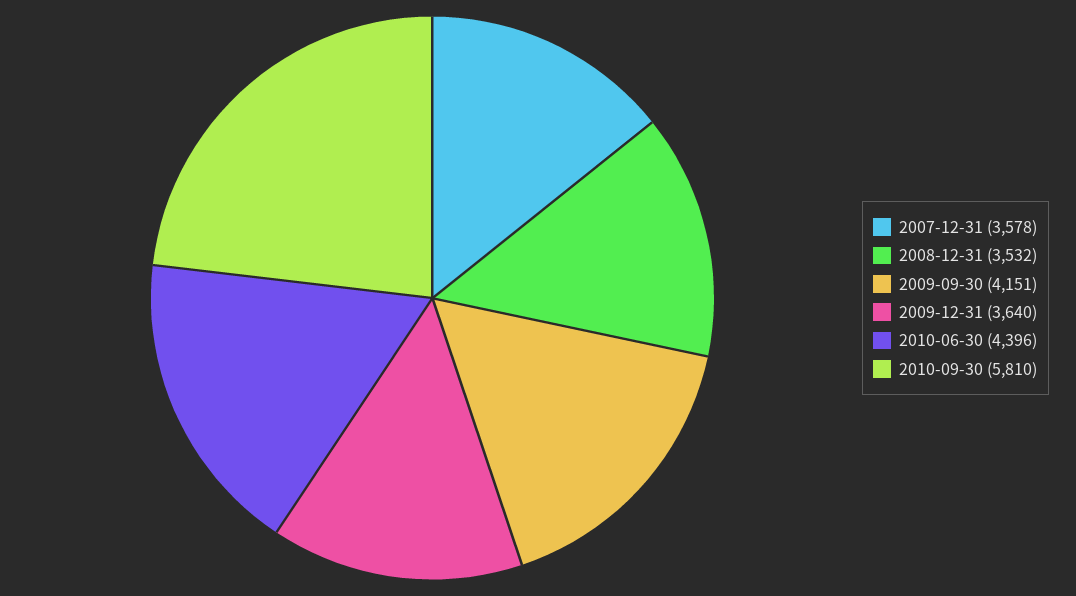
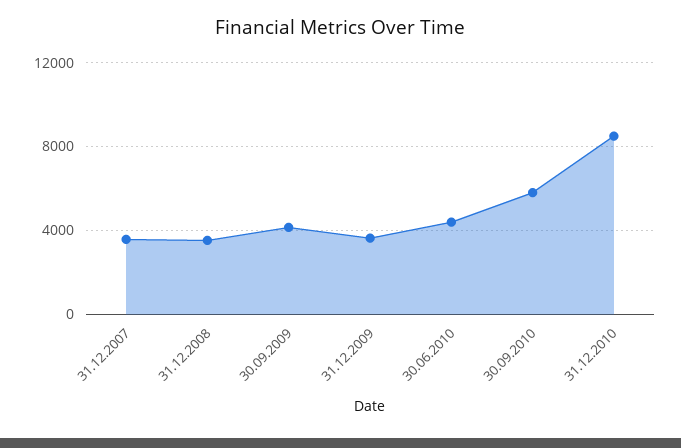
31.12.2010: none -> 8500

